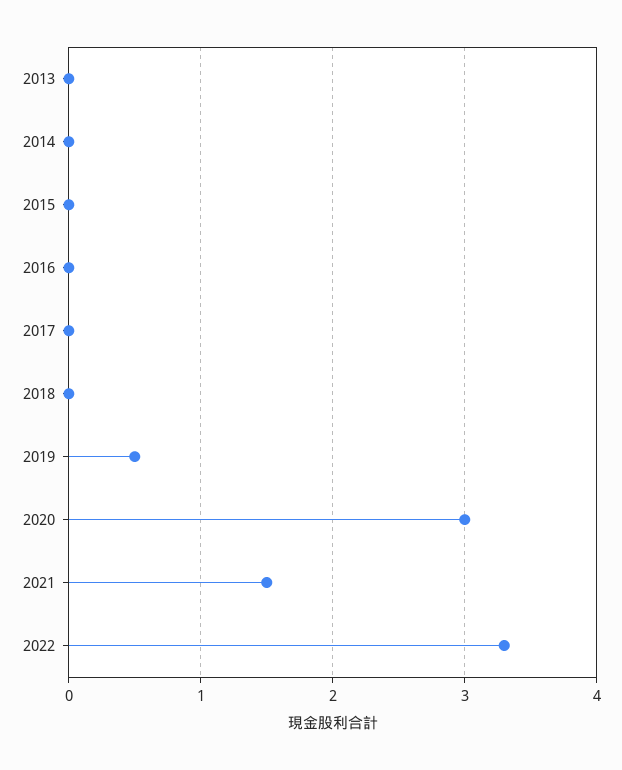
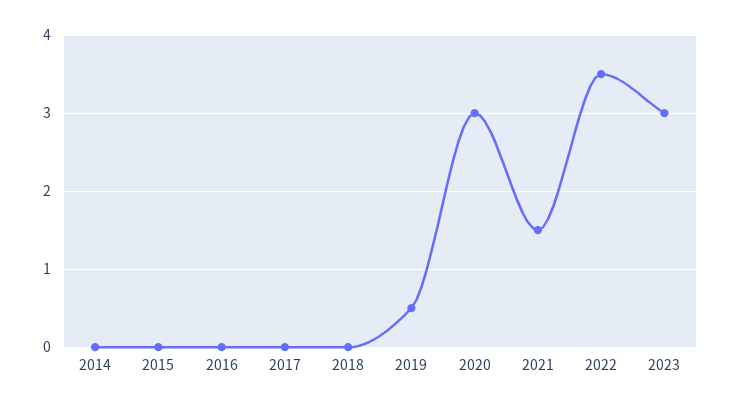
2013: 0 -> none
2022: 3.3 -> 3.5
2023: none -> 3

